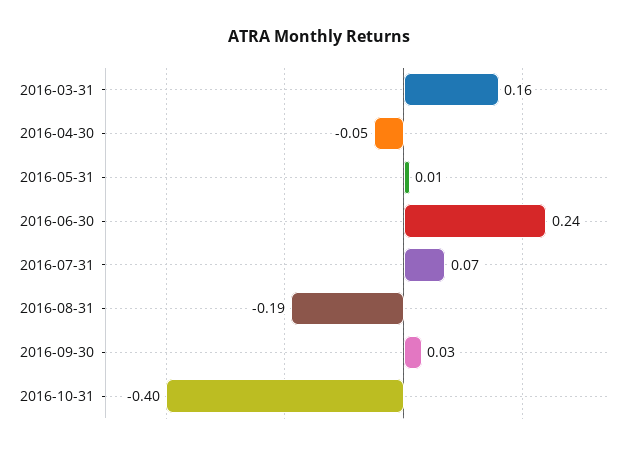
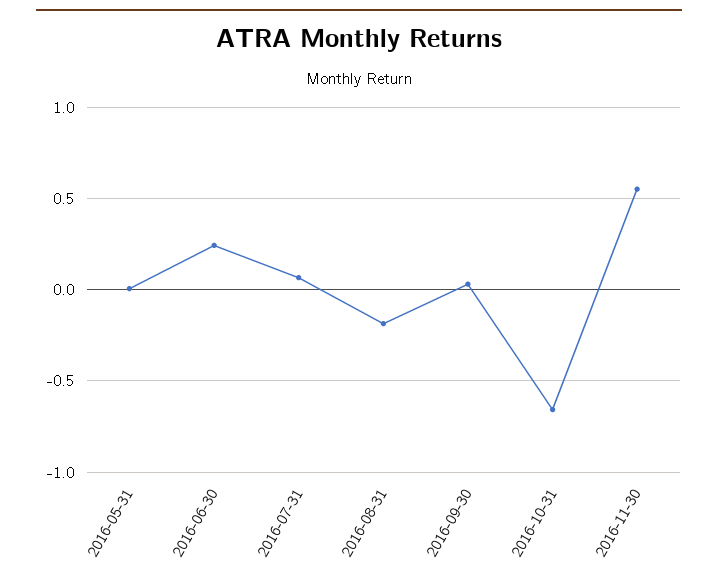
2016-03-31: 0.16 -> none
2016-04-30: -0.05 -> none
2016-10-31: -0.4 -> -0.65
2016-11-30: none -> 0.55

